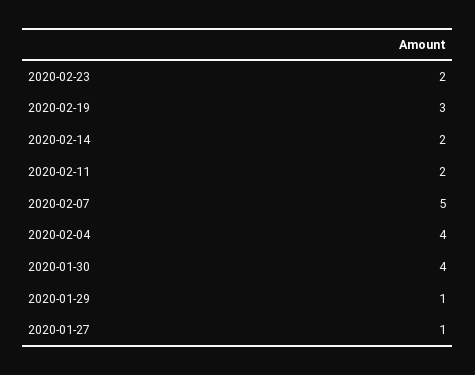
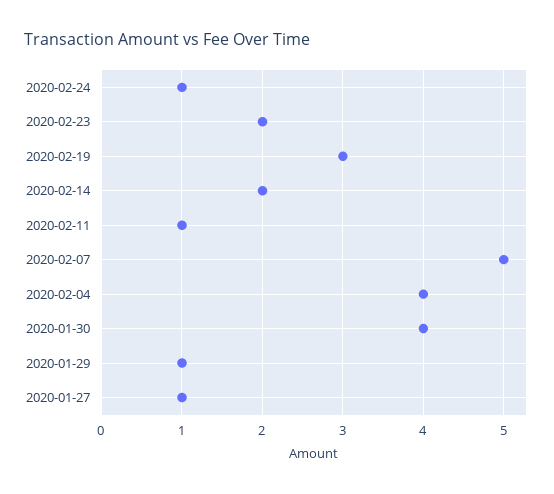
2020-02-11: 2 -> 1
2020-02-24: none -> 1

